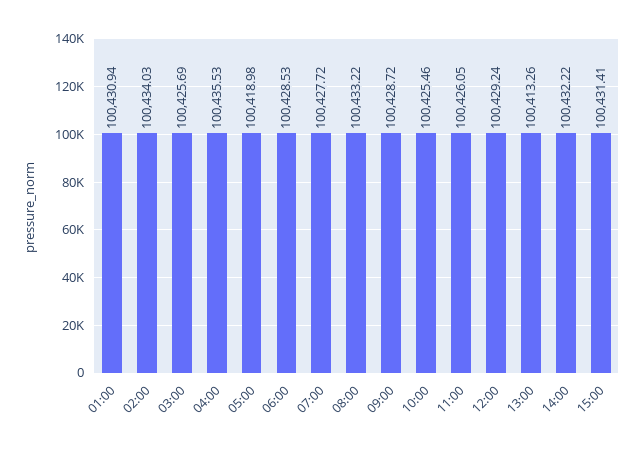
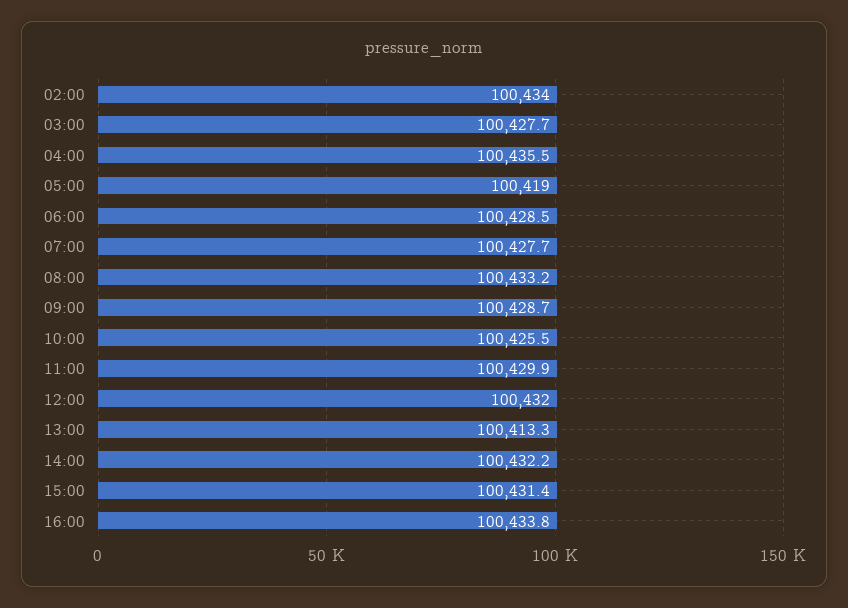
01:00: 100430.94 -> none
03:00: 100425.69 -> 100427.7
11:00: 100426.05 -> 100429.9
12:00: 100429.24 -> 100432
16:00: none -> 100433.8

